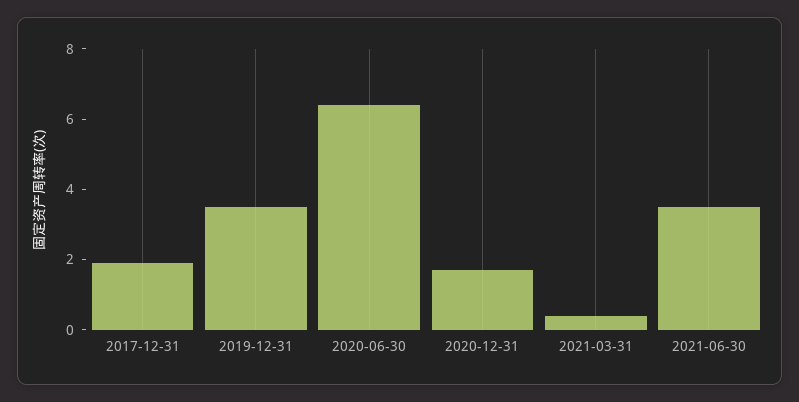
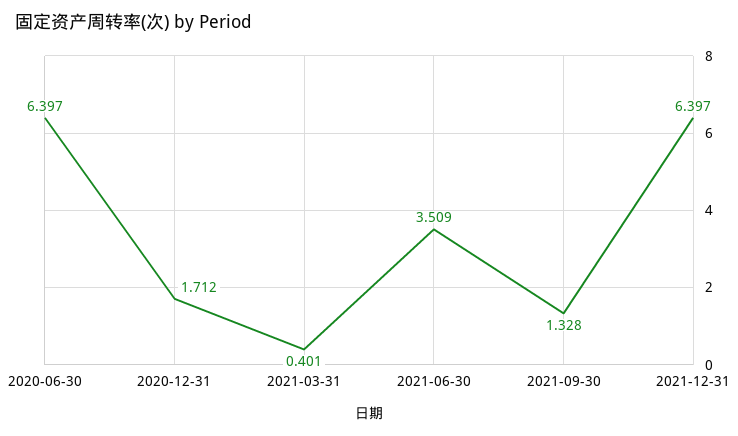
2017-12-31: 2 -> none
2019-12-31: 3.5 -> none
2021-09-30: none -> 1.328
2021-12-31: none -> 6.397

